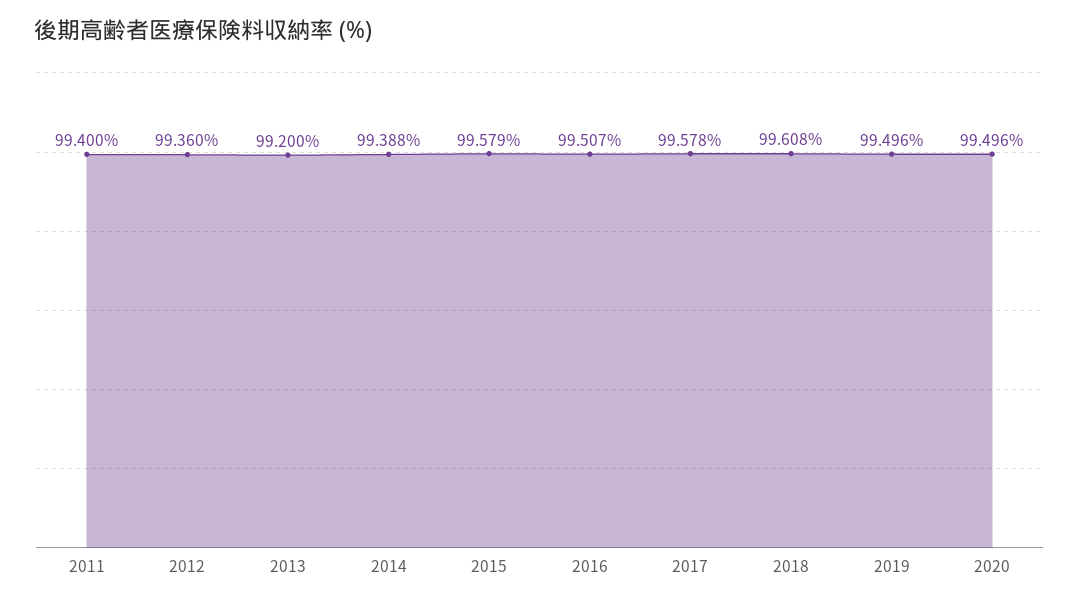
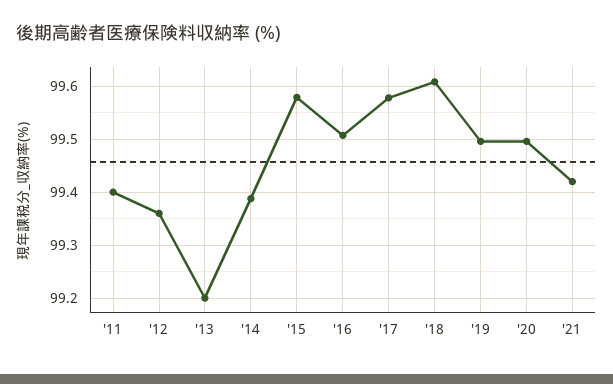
'21: none -> 99.42

